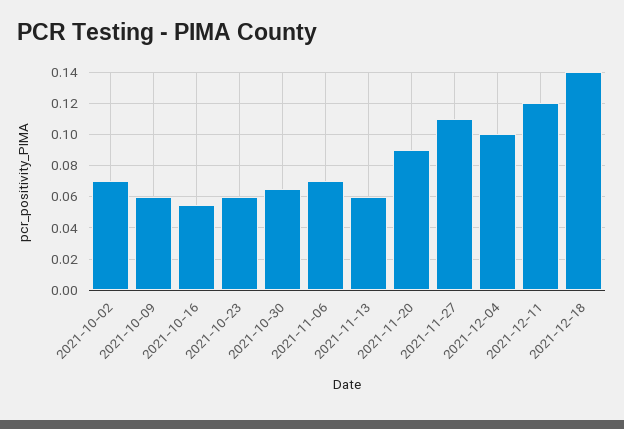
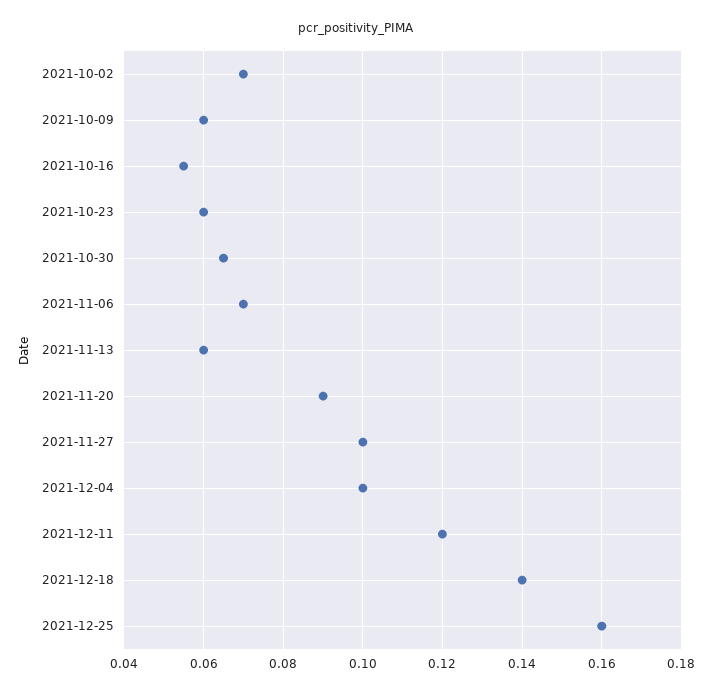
2021-11-27: 0.11 -> 0.1
2021-12-25: none -> 0.16

